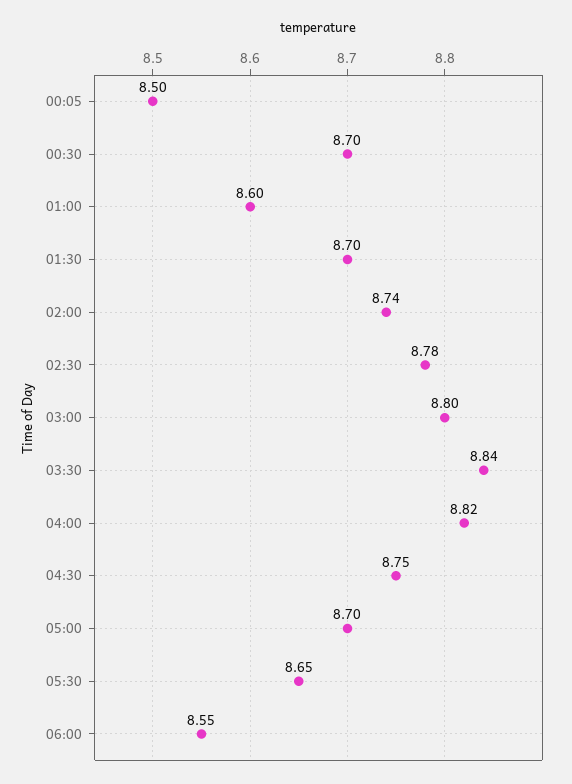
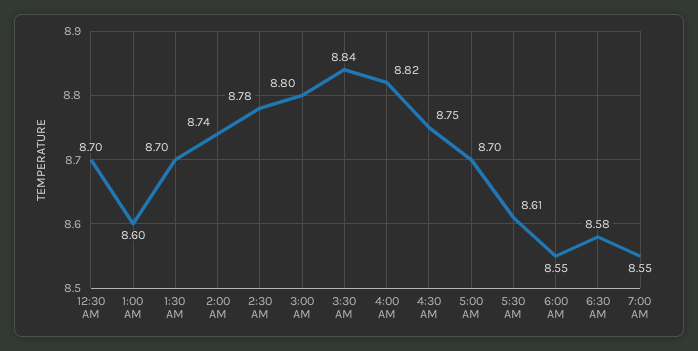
00:05: 8.5 -> none
05:30: 8.65 -> 8.61
6:30 AM: none -> 8.58
7:00 AM: none -> 8.55

